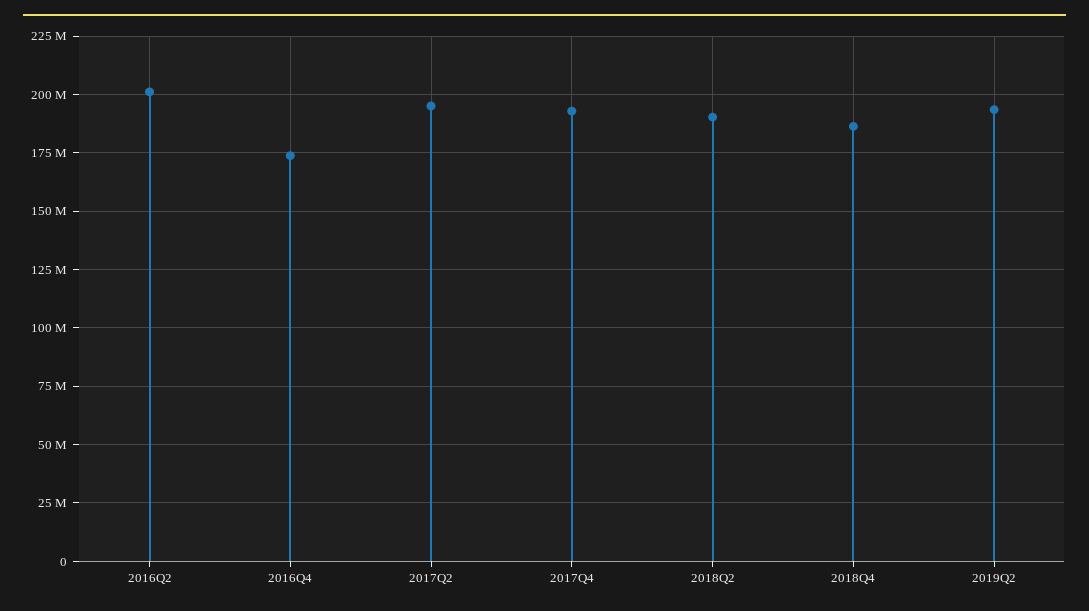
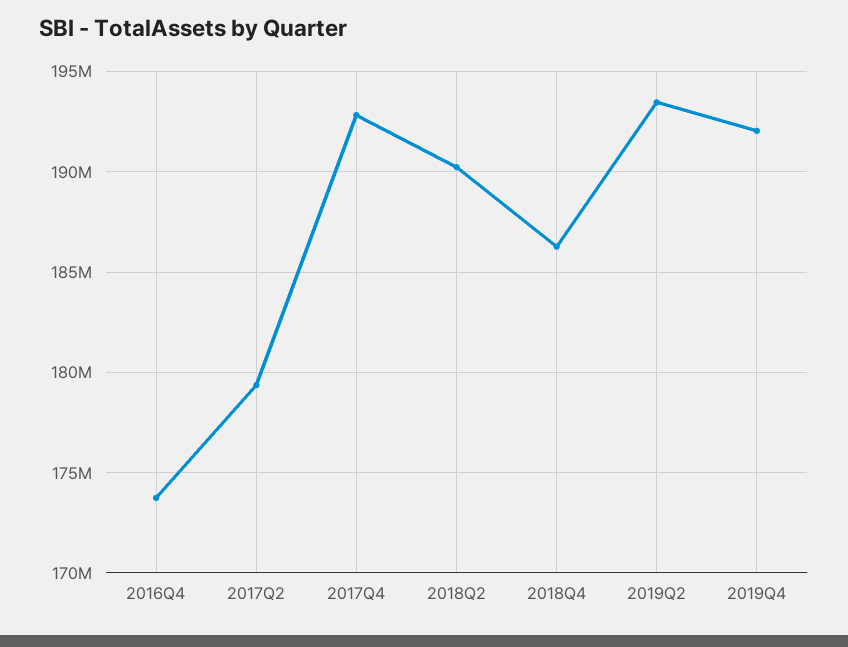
2016Q2: 200000000 -> none
2017Q2: 195000000 -> 179500000
2019Q4: none -> 192000000

